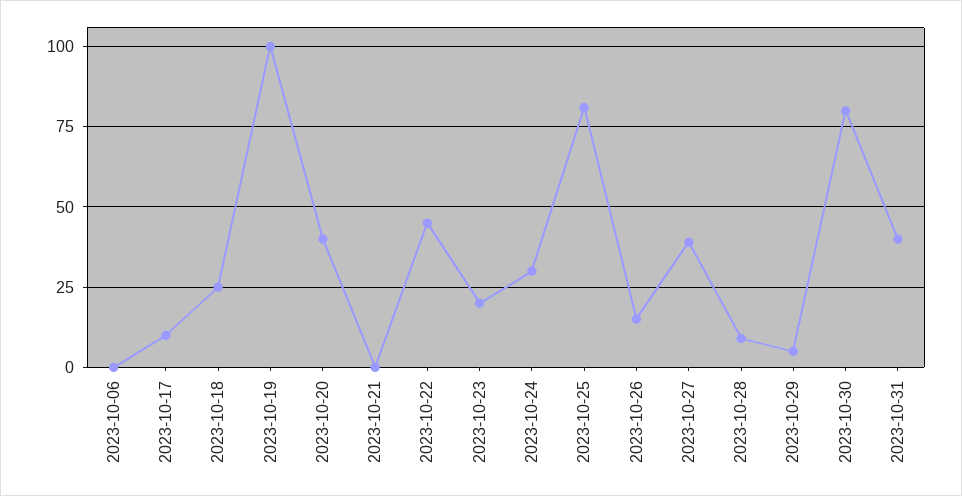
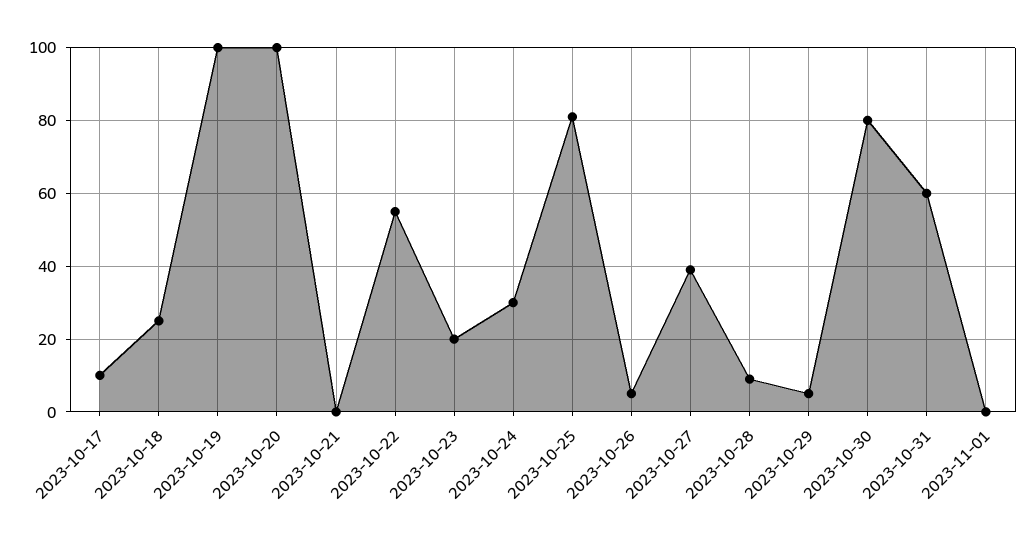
2023-10-06: 0 -> none
2023-10-20: 40 -> 100
2023-10-22: 45 -> 55
2023-10-26: 15 -> 5
2023-10-31: 40 -> 60
2023-11-01: none -> 0

